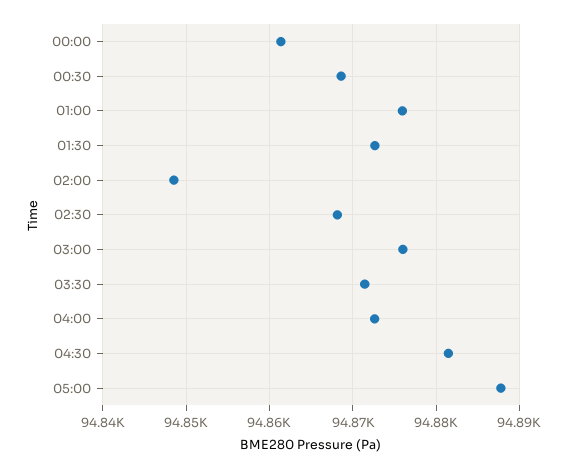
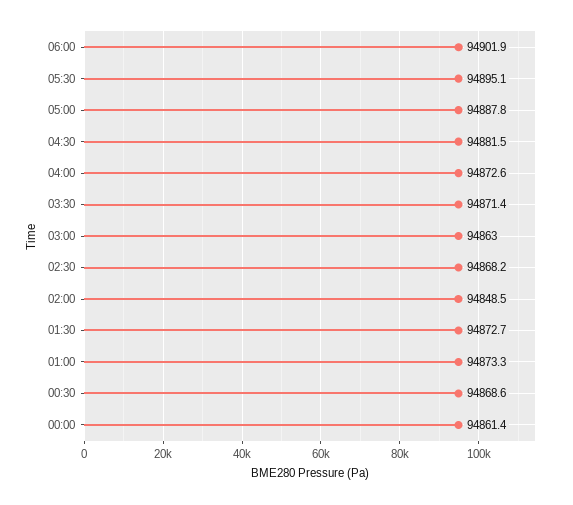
01:00: 94876 -> 94873.3
03:00: 94876 -> 94863
06:00: none -> 94901.9
05:30: none -> 94895.1

